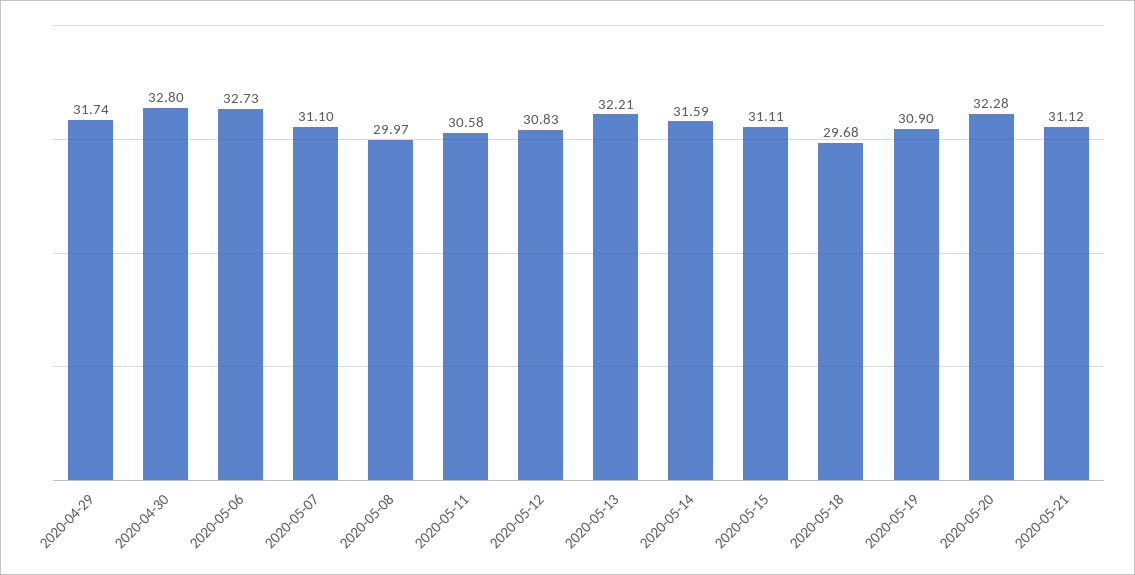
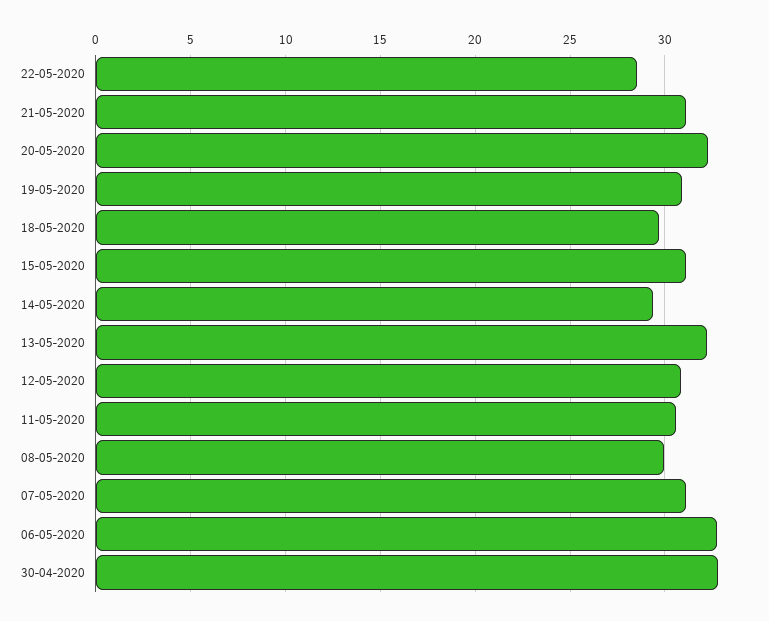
2020-04-29: 31.74 -> none
2020-05-14: 31.59 -> 29.5
22-05-2020: none -> 28.5

